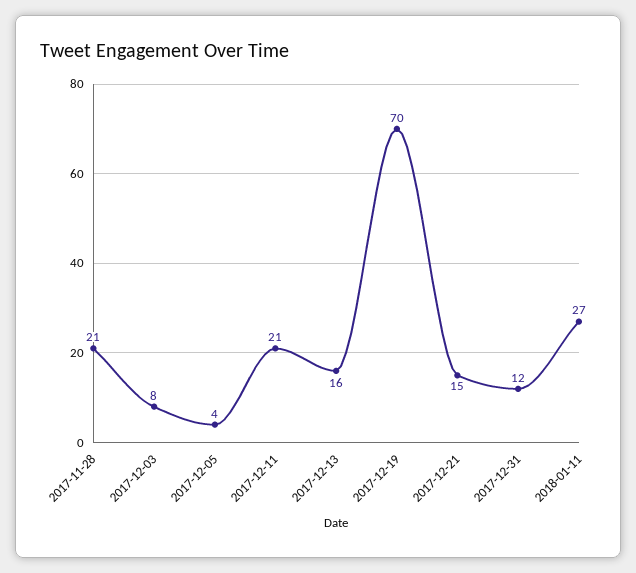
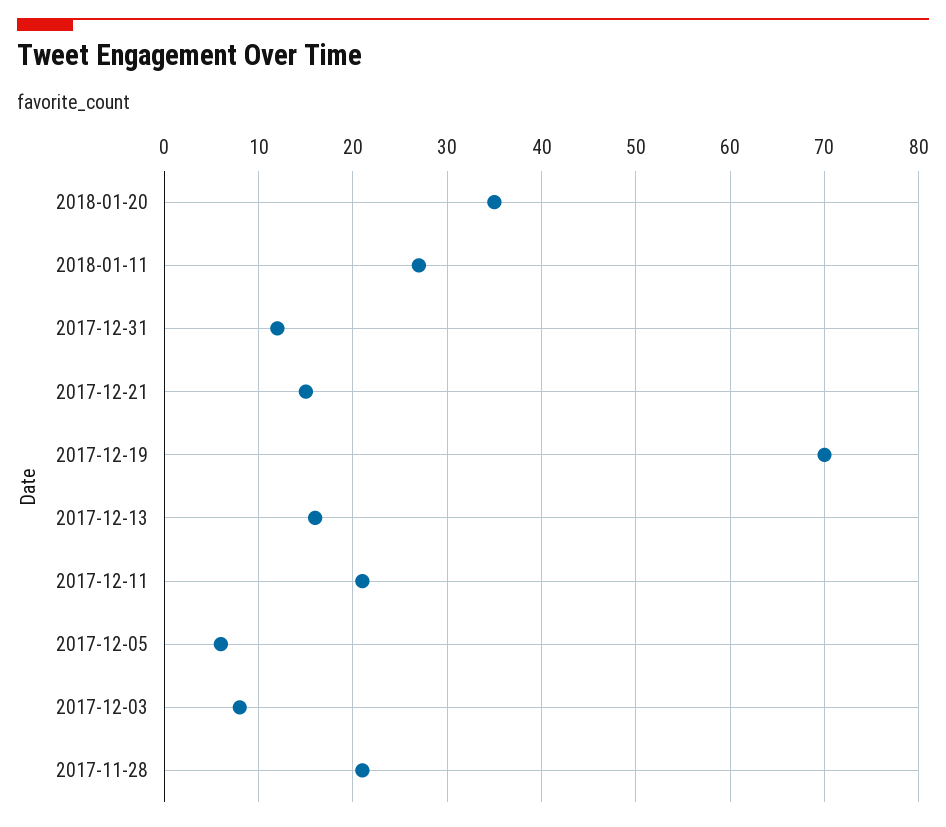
2017-12-05: 4 -> 6
2018-01-20: none -> 35

